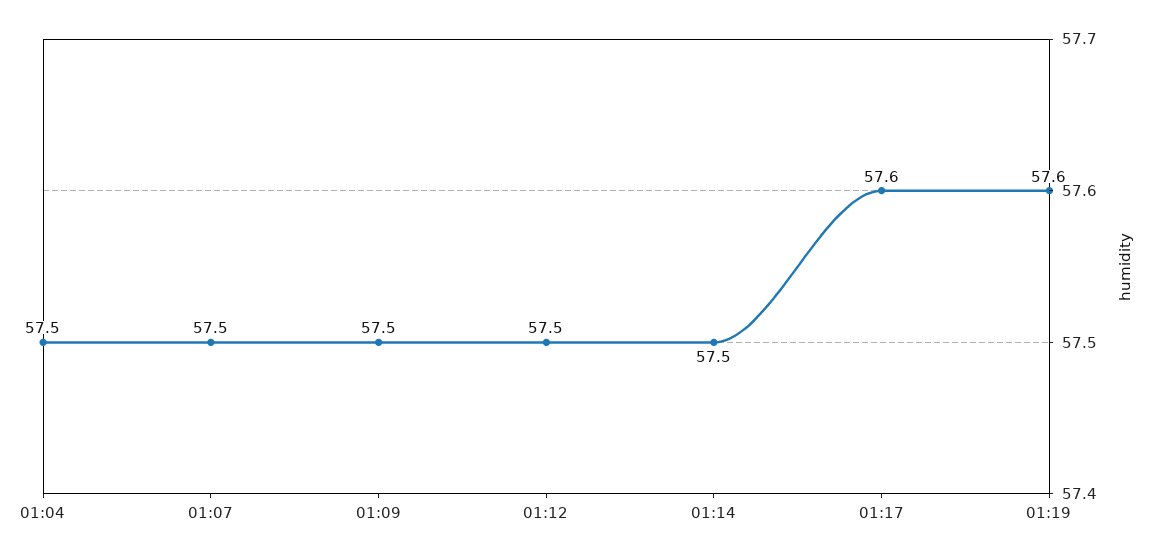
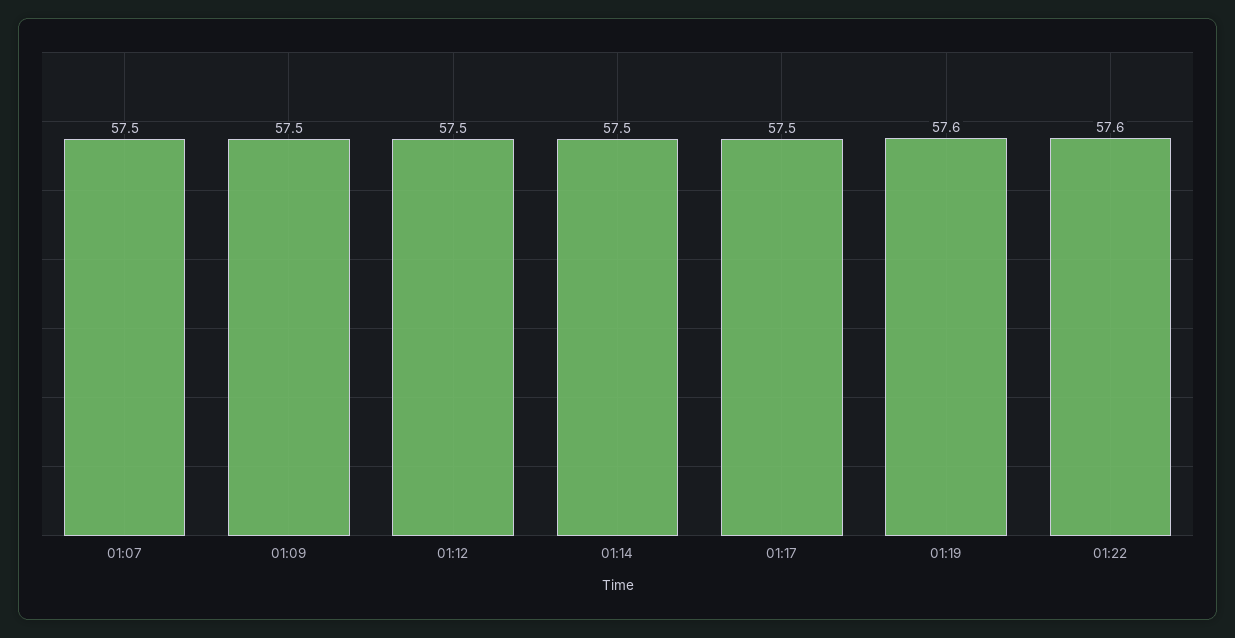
01:04: 57.5 -> none
01:17: 57.6 -> 57.5
01:22: none -> 57.6

